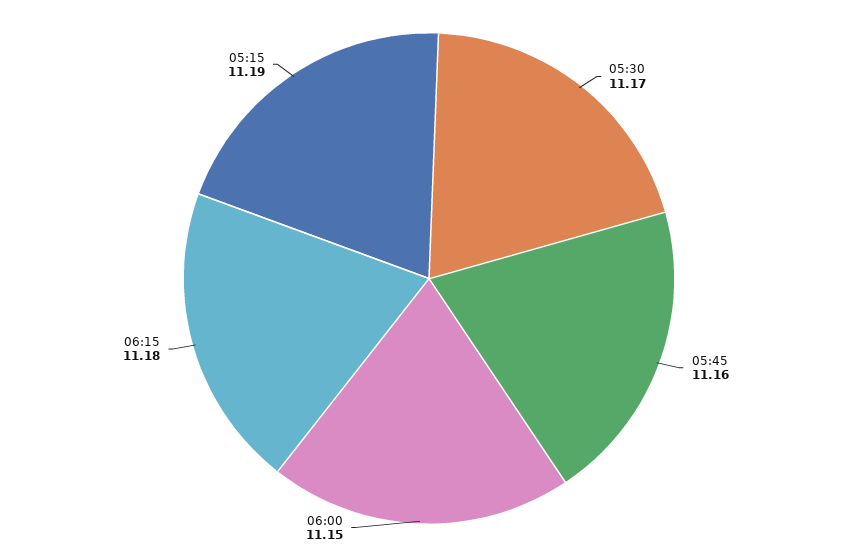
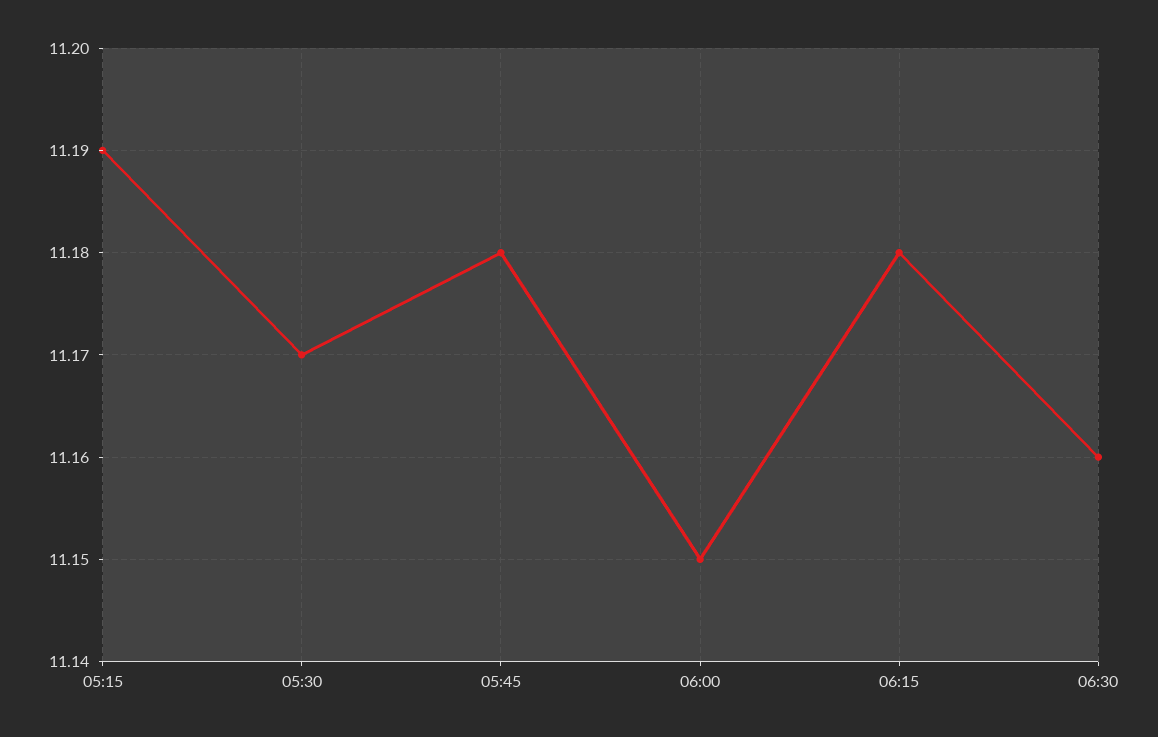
05:45: 11.16 -> 11.18
06:30: none -> 11.16

